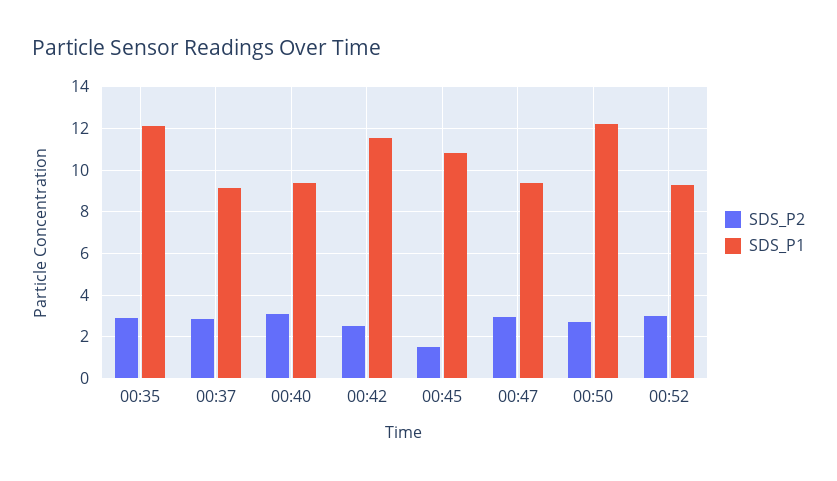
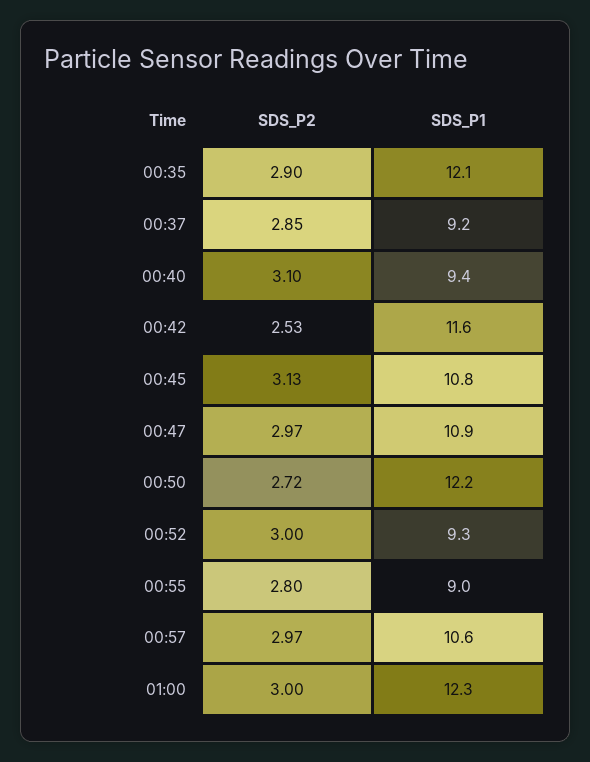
SDS_P2, 00:45: 1.5 -> 3.13
SDS_P1, 00:47: 9.5 -> 10.9
SDS_P2, 00:55: none -> 2.8
SDS_P1, 00:55: none -> 9
SDS_P2, 00:57: none -> 2.97
SDS_P1, 00:57: none -> 10.6
SDS_P2, 01:00: none -> 3
SDS_P1, 01:00: none -> 12.3

